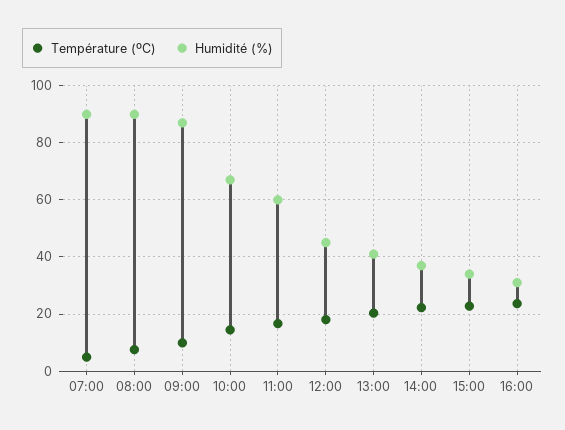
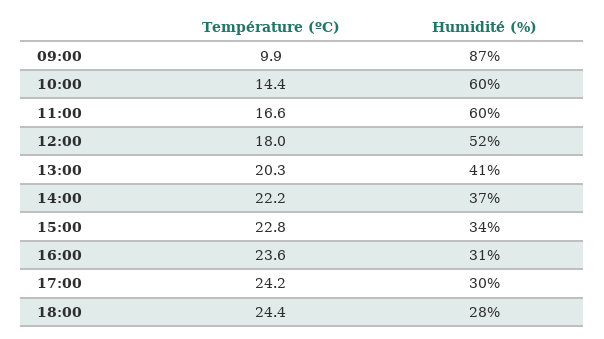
Température (ºC), 07:00: 5 -> none
Humidité (%), 07:00: 90 -> none
Température (ºC), 08:00: 7.5 -> none
Humidité (%), 08:00: 90 -> none
Humidité (%), 10:00: 67.5 -> 60
Humidité (%), 12:00: 45 -> 52
Température (ºC), 17:00: none -> 24.2
Humidité (%), 17:00: none -> 30
Température (ºC), 18:00: none -> 24.4
Humidité (%), 18:00: none -> 28

